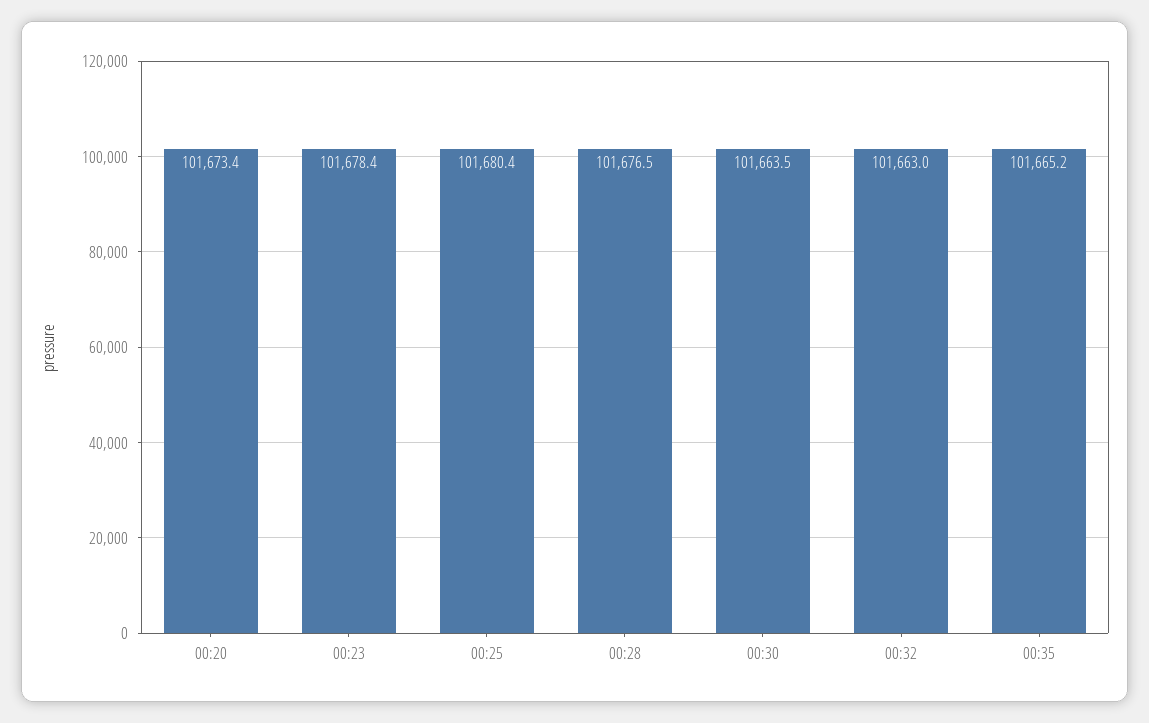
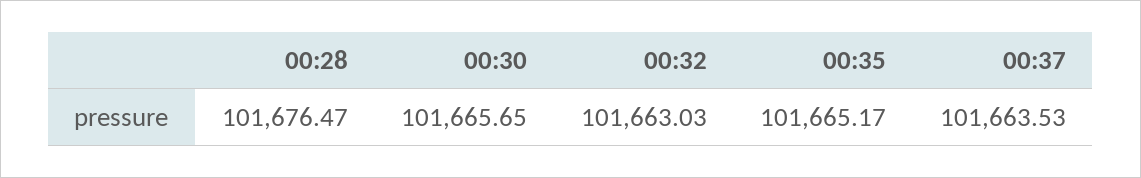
00:20: 101673.4 -> none
00:23: 101678.4 -> none
00:25: 101680.4 -> none
00:30: 101663.5 -> 101665.65
00:37: none -> 101663.53

